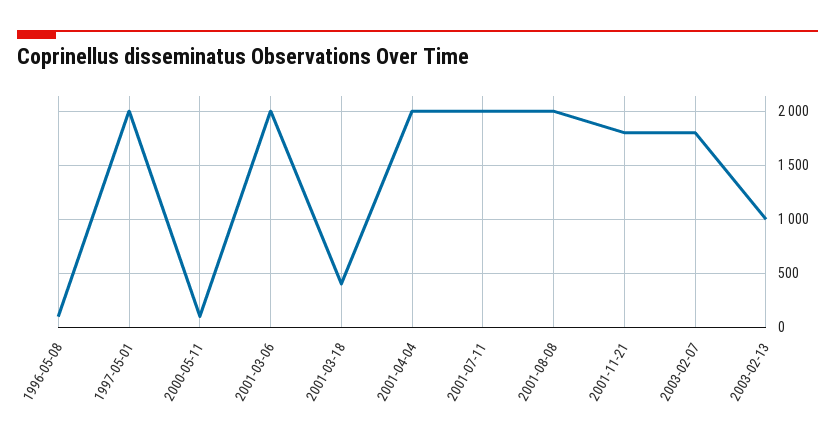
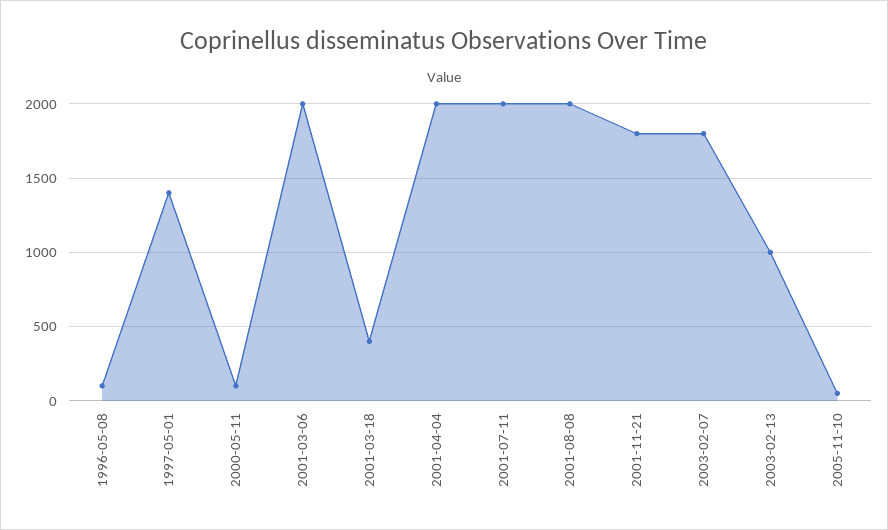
1997-05-01: 2000 -> 1400
2005-11-10: none -> 50

